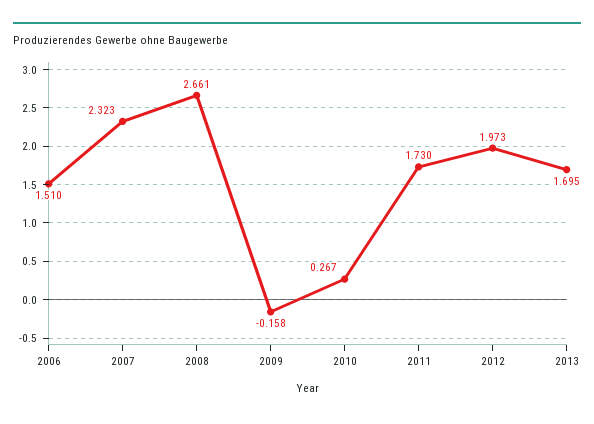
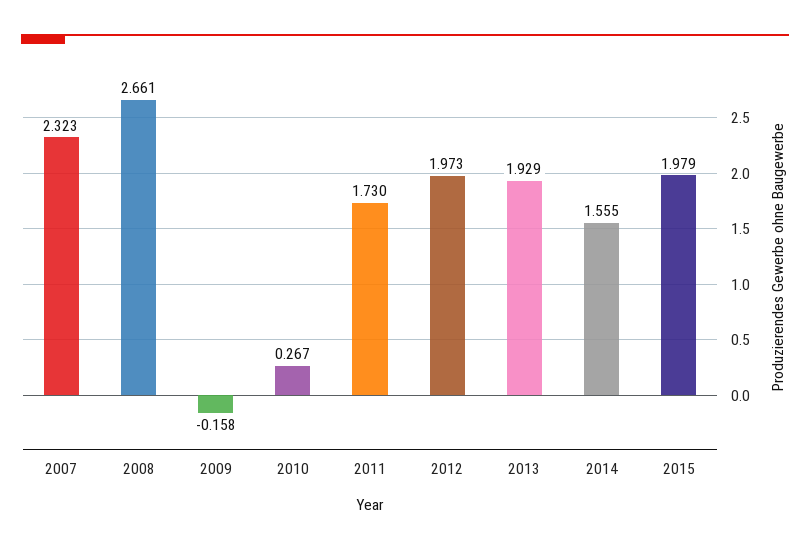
2006: 1.51 -> none
2013: 1.695 -> 1.929
2014: none -> 1.555
2015: none -> 1.979

